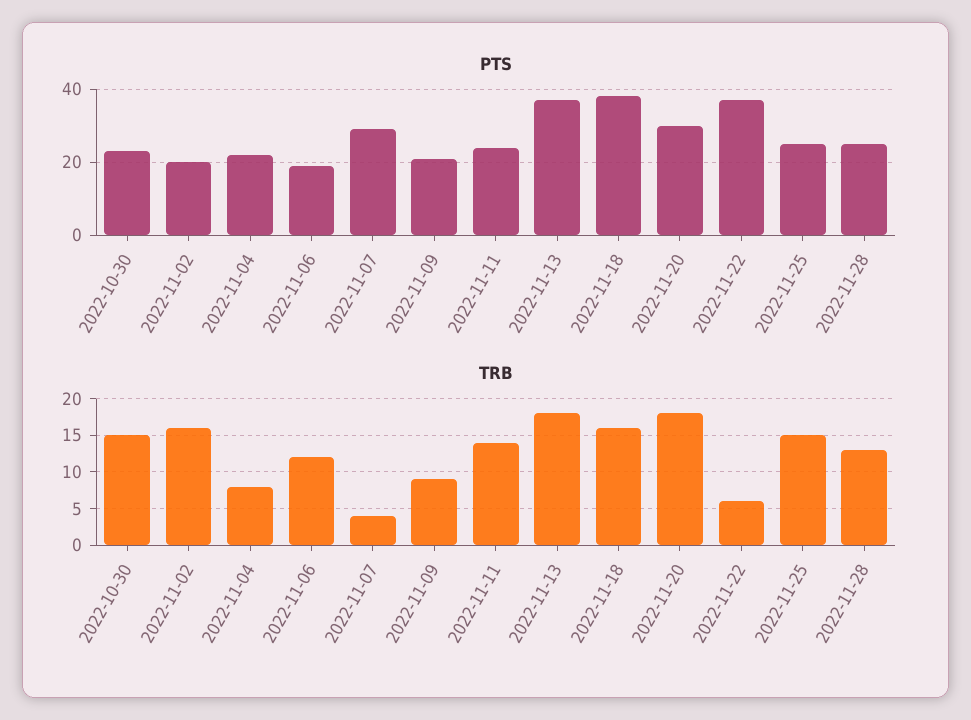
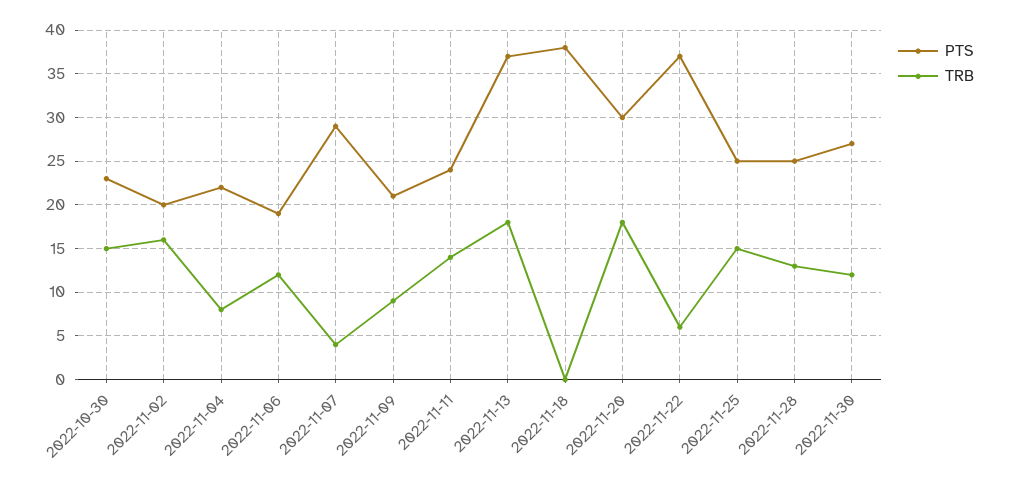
TRB, 2022-11-18: 16 -> 0
PTS, 2022-11-30: none -> 27
TRB, 2022-11-30: none -> 12

